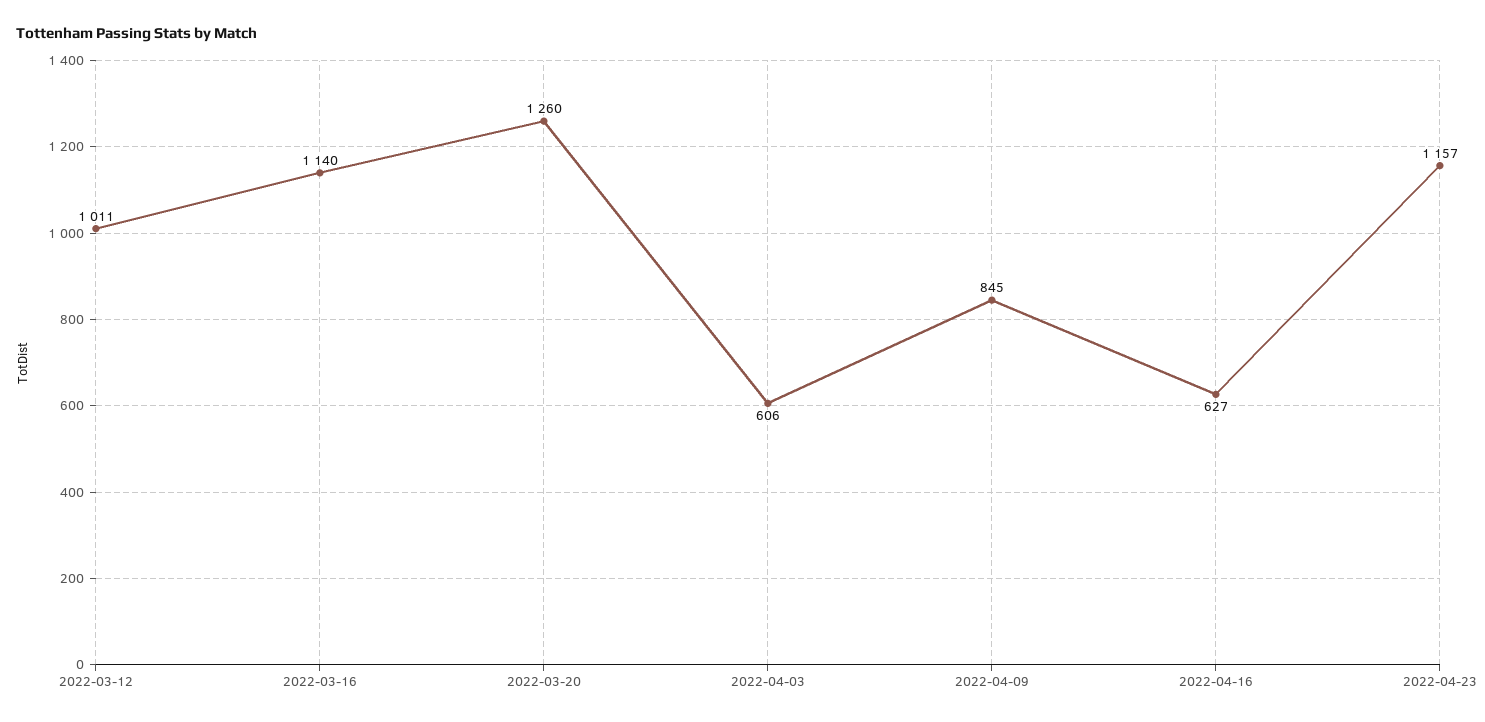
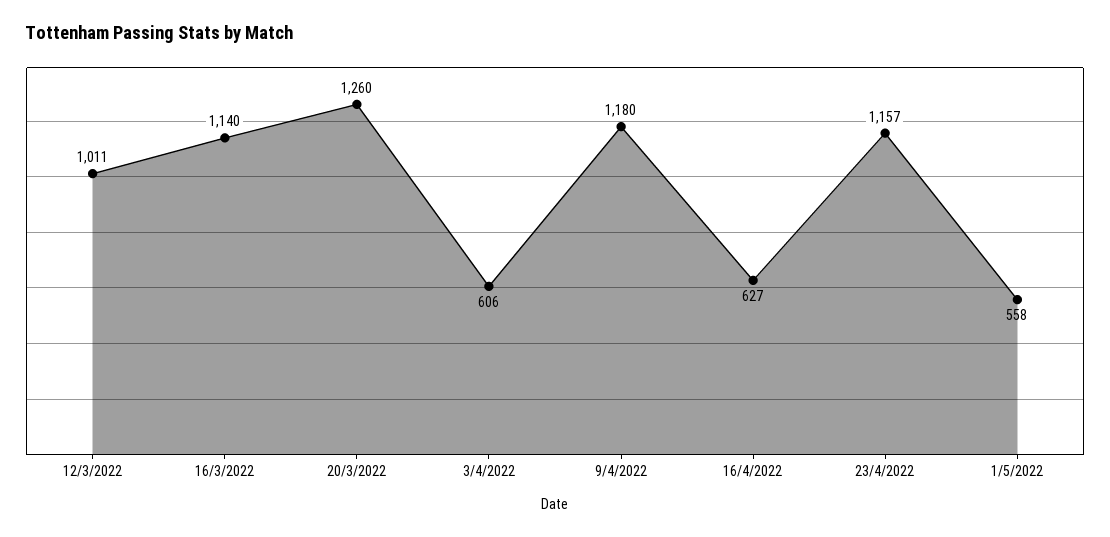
2022-04-09: 845 -> 1180
1/5/2022: none -> 558

